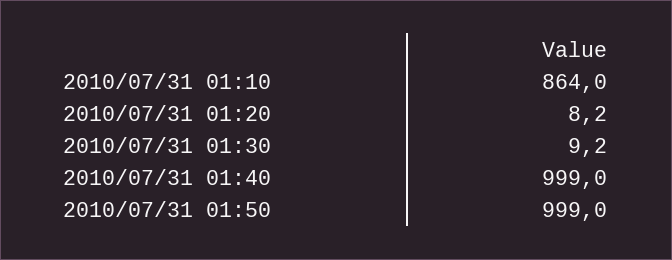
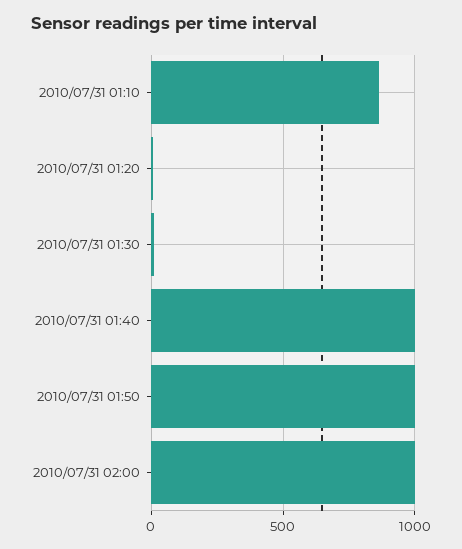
2010/07/31 02:00: none -> 1000

